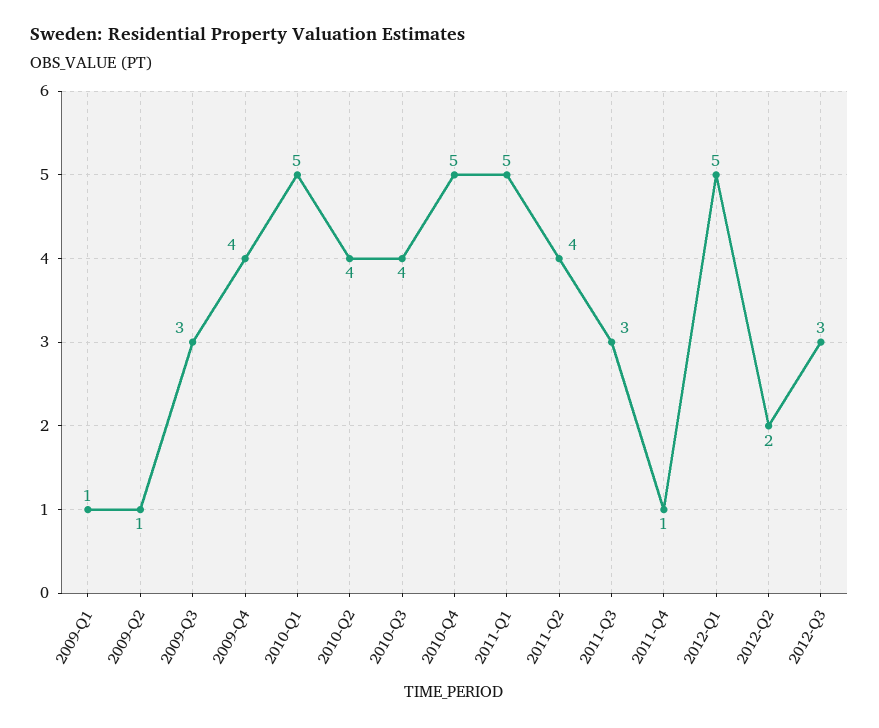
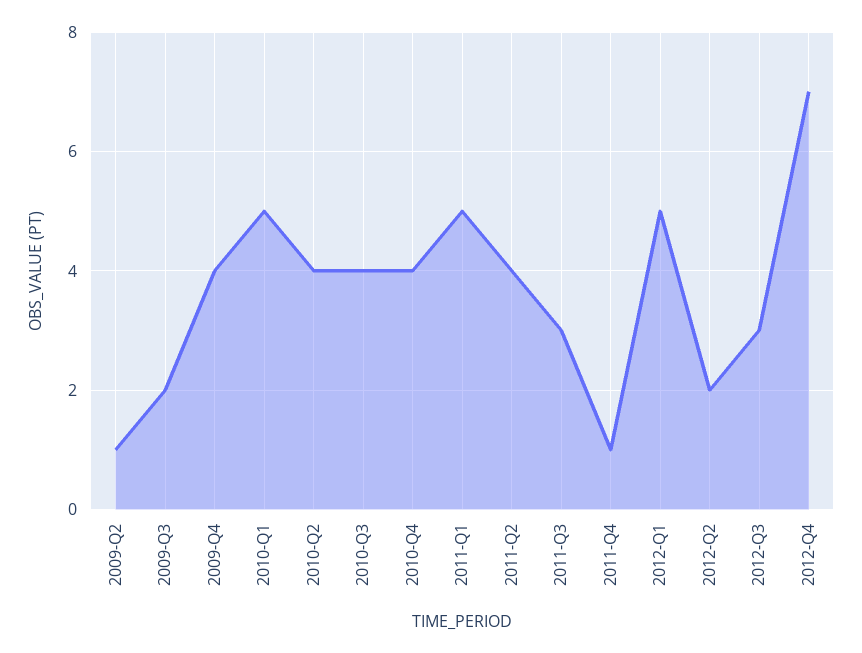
2009-Q1: 1 -> none
2009-Q3: 3 -> 2
2010-Q4: 5 -> 4
2012-Q4: none -> 7

